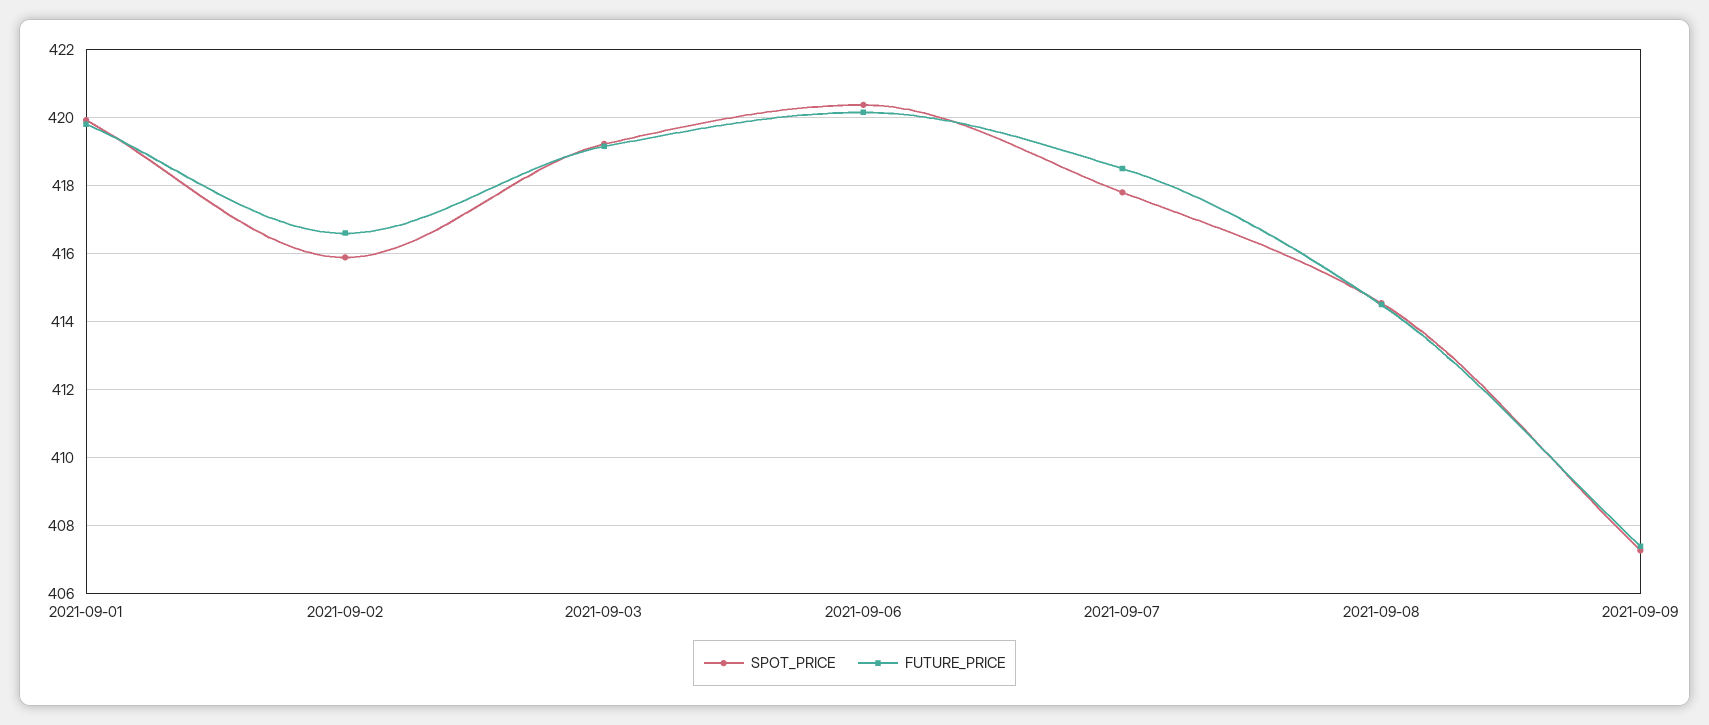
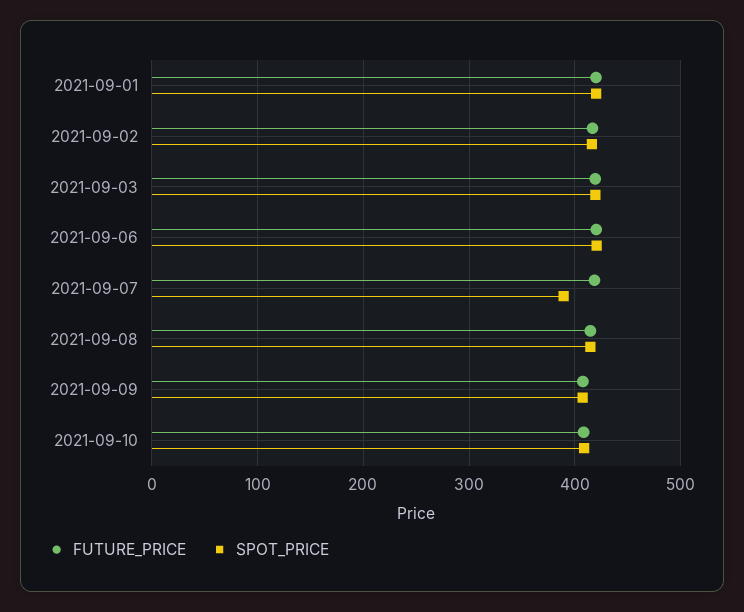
SPOT_PRICE, 2021-09-07: 417.8 -> 390
FUTURE_PRICE, 2021-09-10: none -> 410
SPOT_PRICE, 2021-09-10: none -> 410

